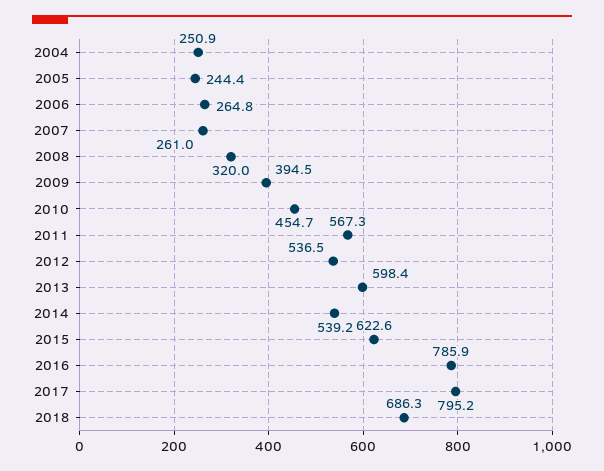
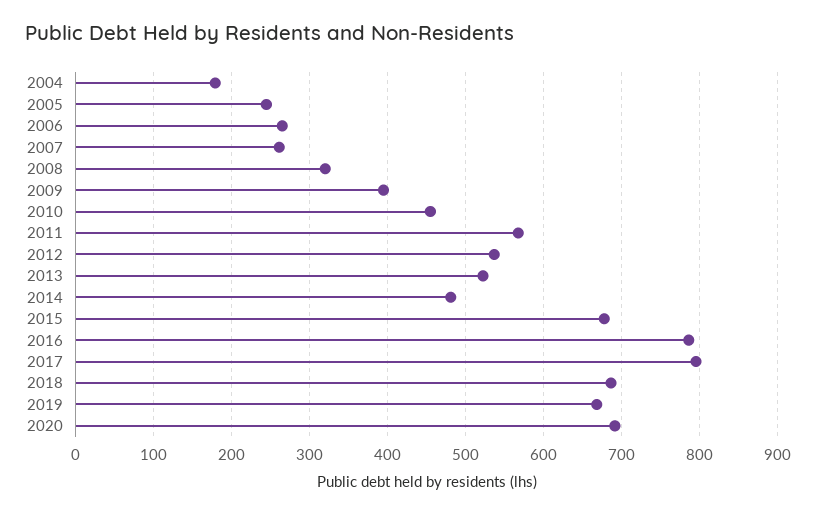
2004: 250.9 -> 180
2013: 598.4 -> 520
2014: 539.2 -> 480
2015: 622.6 -> 680
2019: none -> 670
2020: none -> 690

